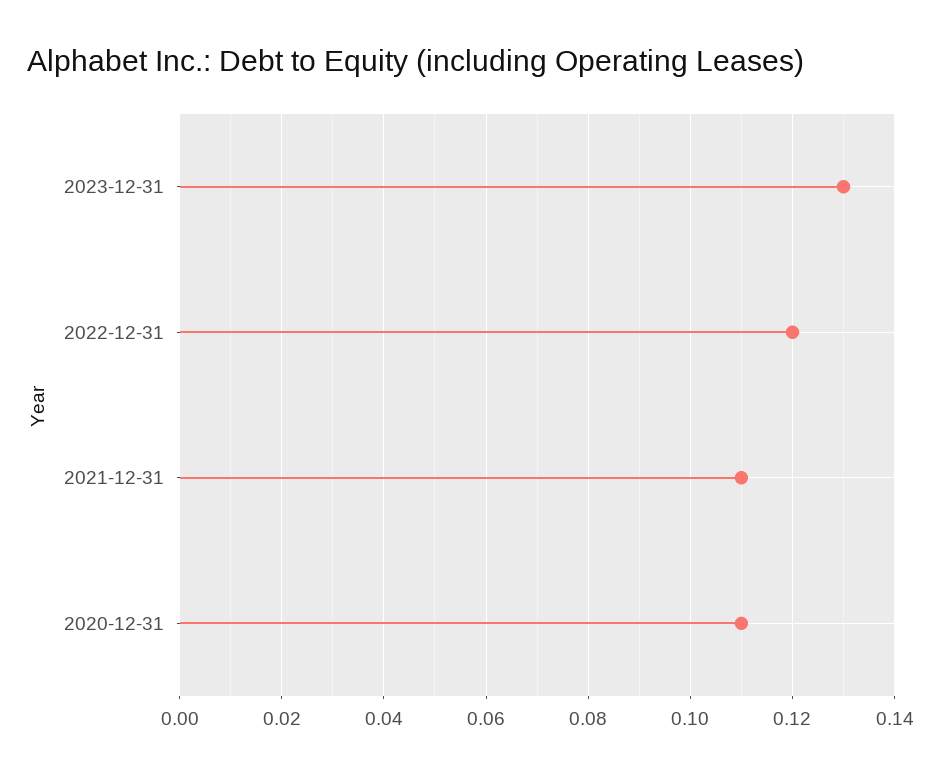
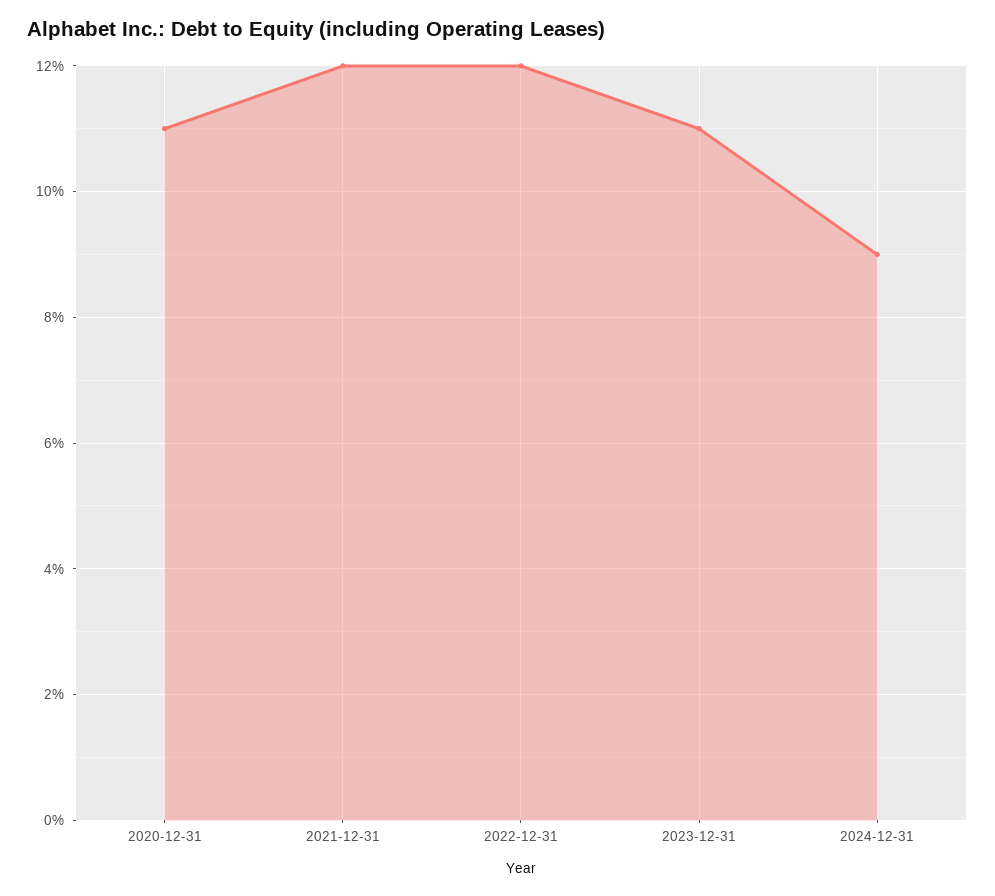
2023-12-31: 0.13 -> 0.11
2021-12-31: 0.11 -> 0.12
2024-12-31: none -> 0.09

